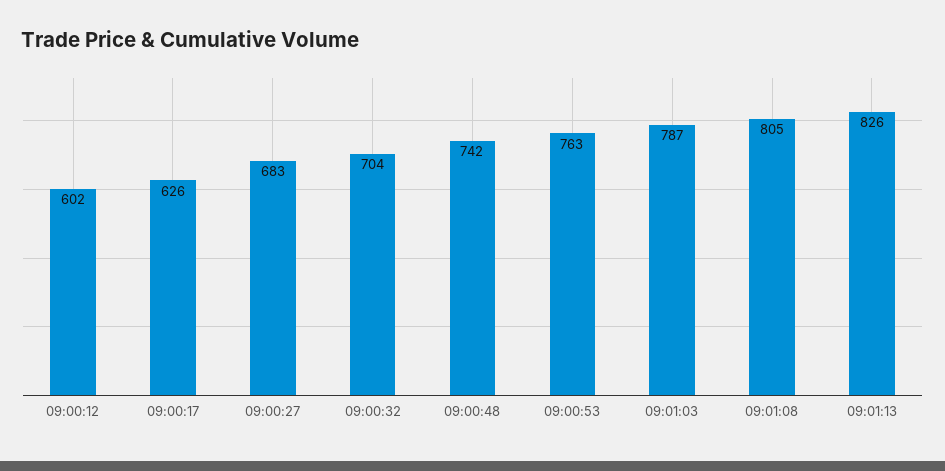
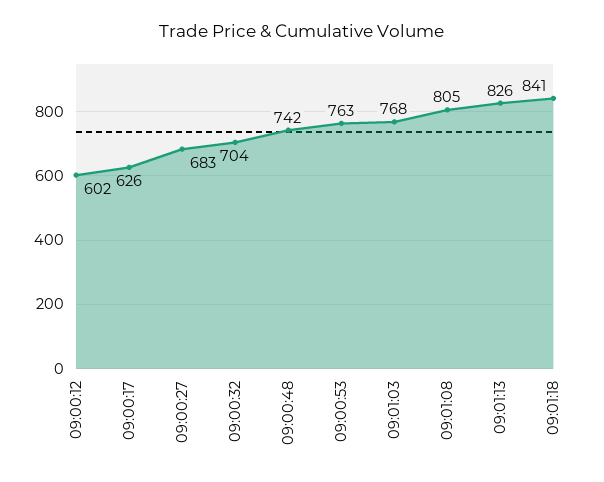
09:01:03: 787 -> 768
09:01:18: none -> 841

